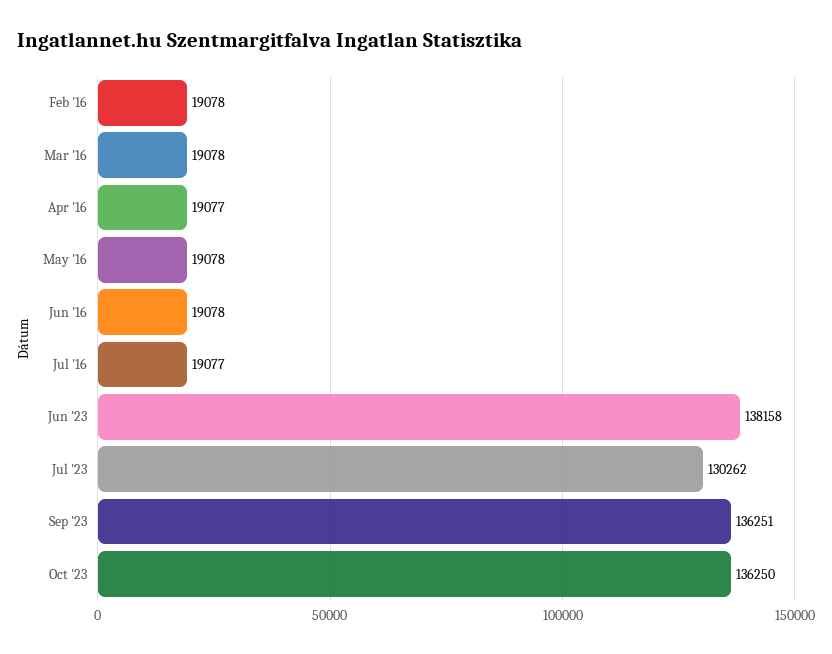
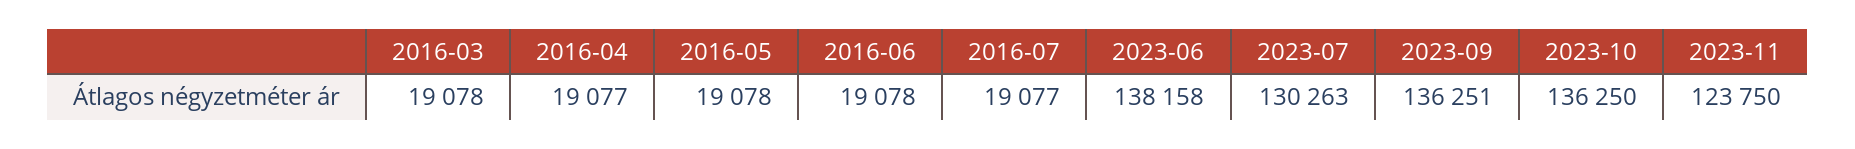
Feb '16: 19078 -> none
Jul '23: 130262 -> 130263
2023-11: none -> 123750

